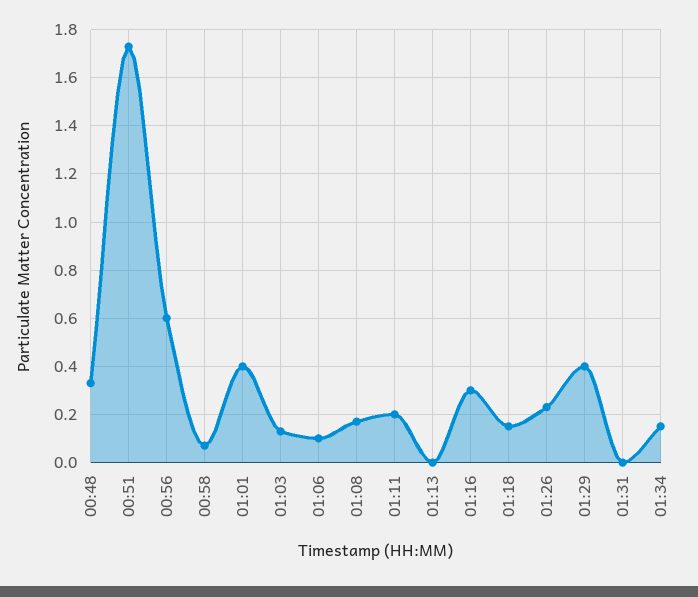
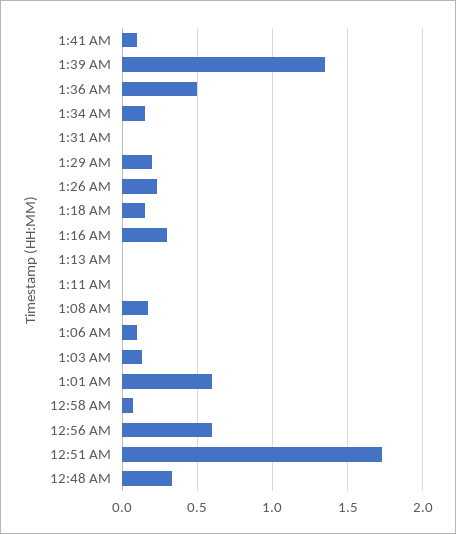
01:01: 0.4 -> 0.6
01:11: 0.2 -> 0
01:29: 0.4 -> 0.2
1:41 AM: none -> 0.1
1:39 AM: none -> 1.35
1:36 AM: none -> 0.5

